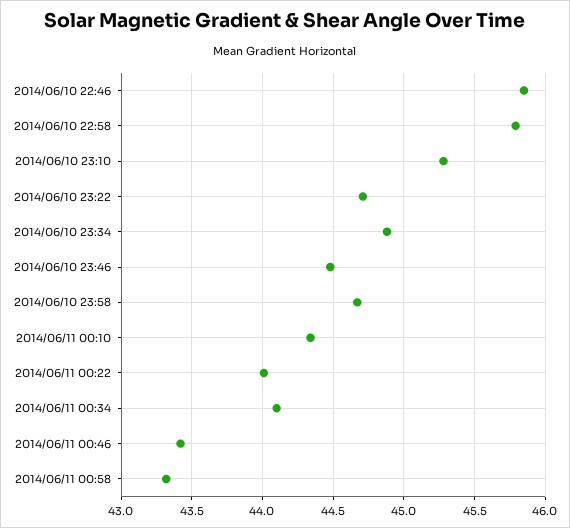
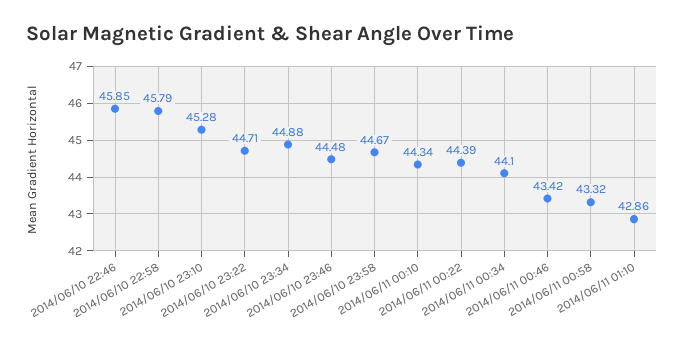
2014/06/11 00:22: 44 -> 44.39
2014/06/11 01:10: none -> 42.86

